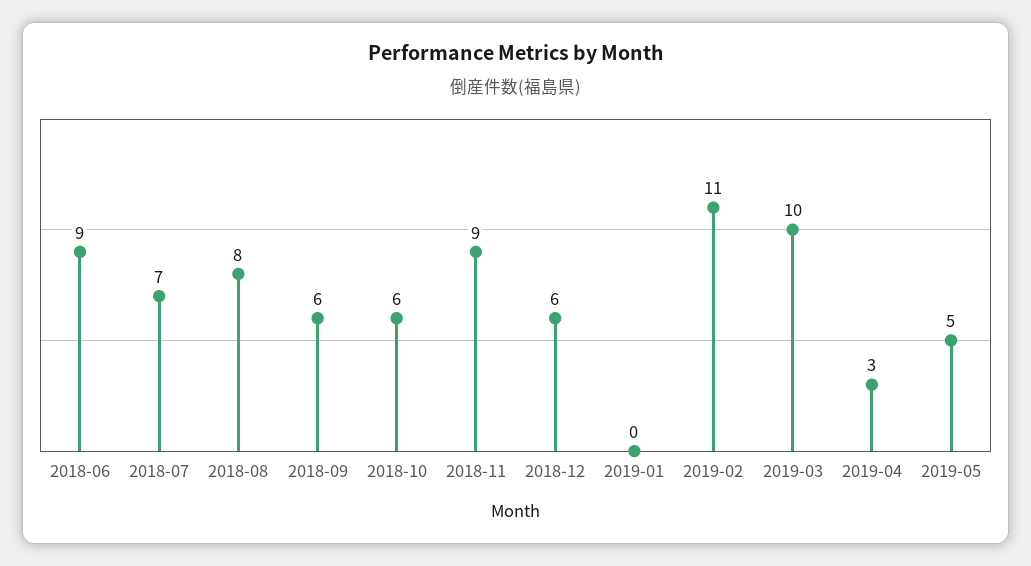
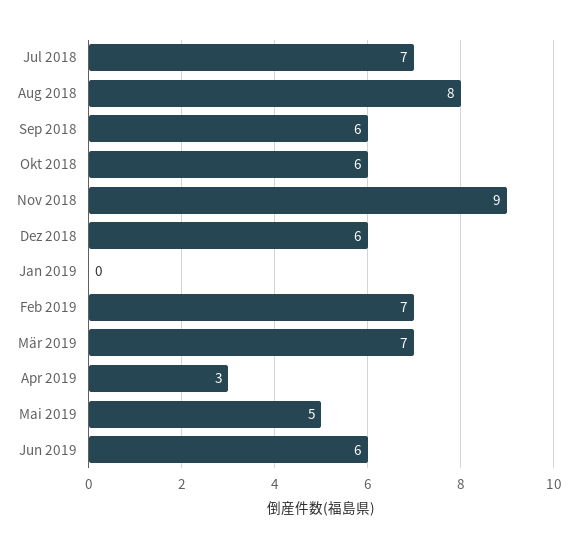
2018-06: 9 -> none
2019-02: 11 -> 7
2019-03: 10 -> 7
Jun 2019: none -> 6

